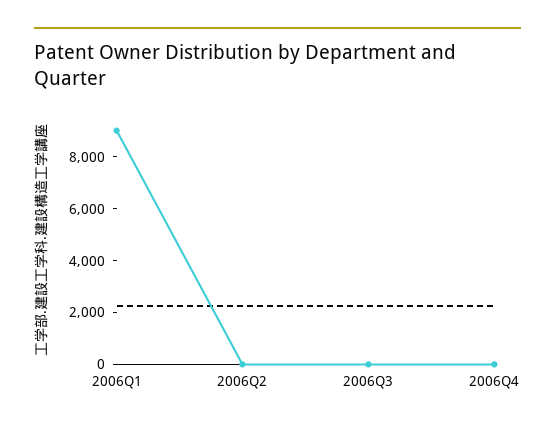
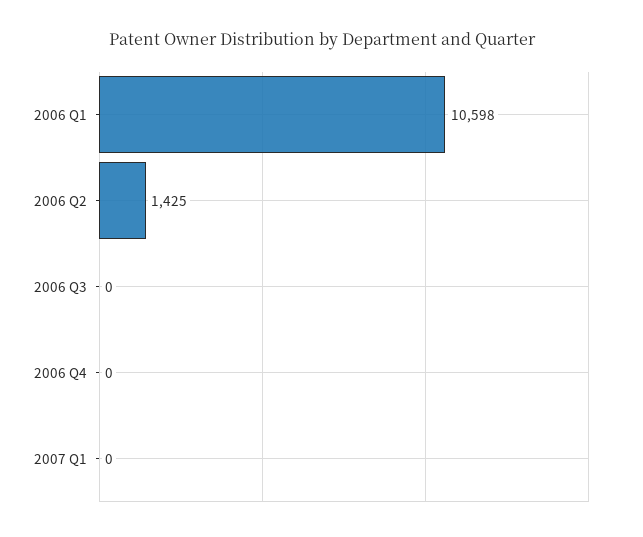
2006Q1: 9000 -> 10598
2006Q2: 0 -> 1425
2007 Q1: none -> 0

